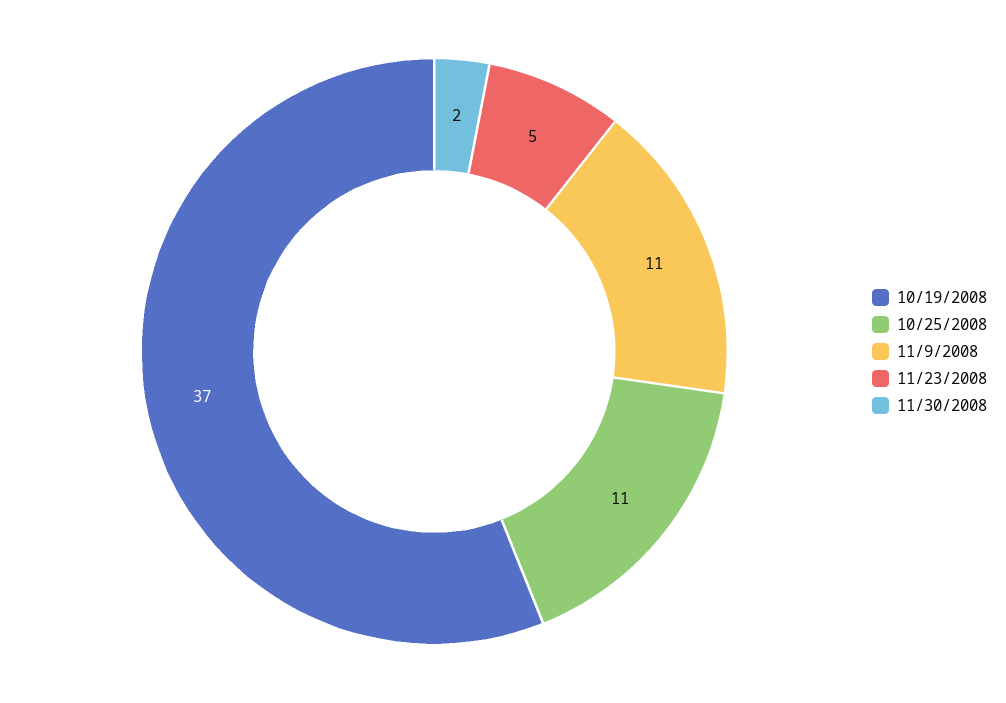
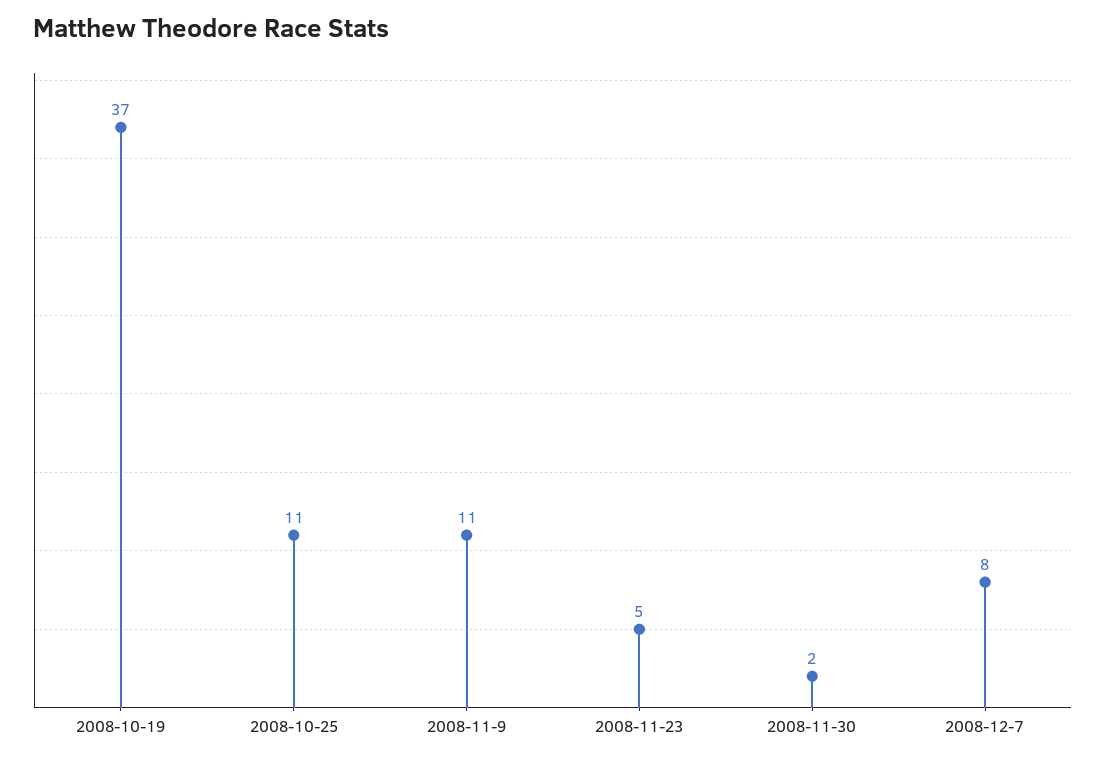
2008-12-7: none -> 8

